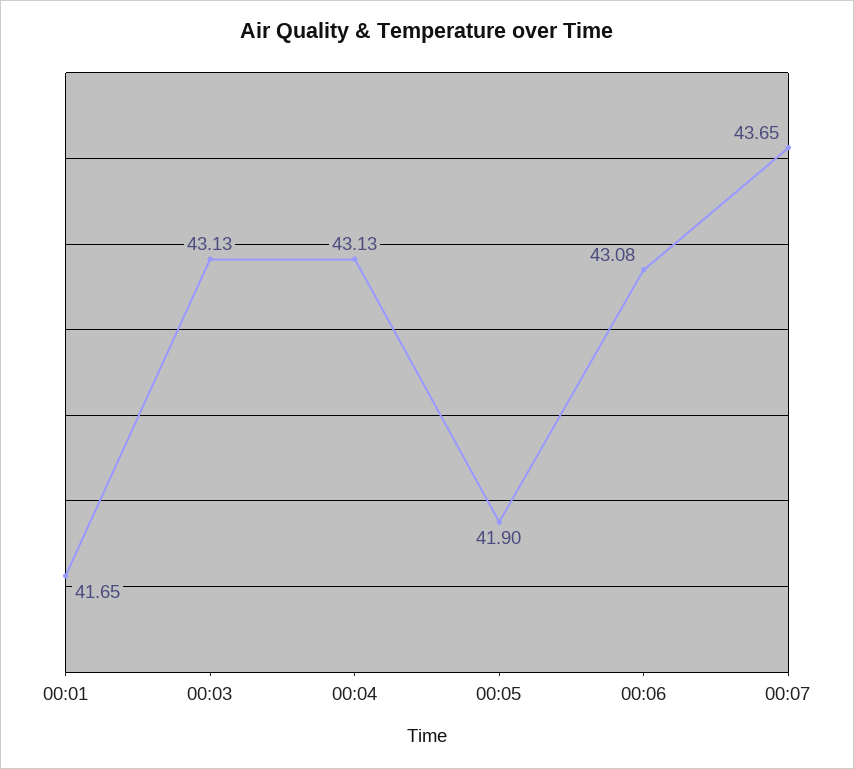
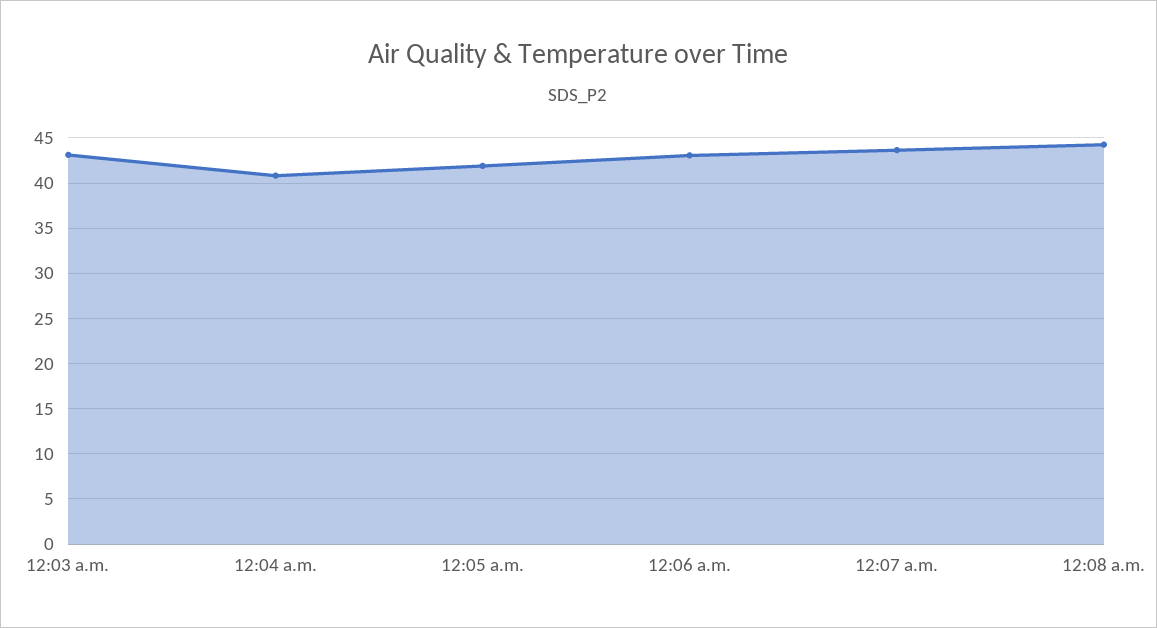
00:01: 41.65 -> none
00:04: 43.13 -> 41
12:08 a.m.: none -> 44

